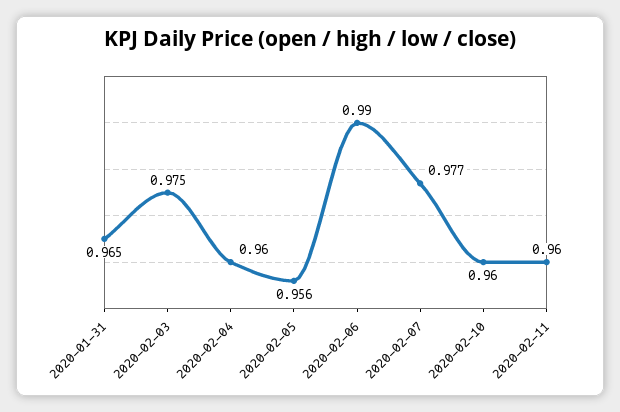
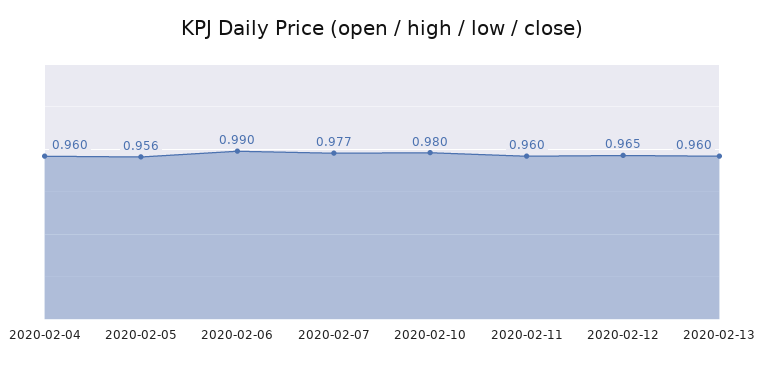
2020-01-31: 0.965 -> none
2020-02-03: 0.975 -> none
2020-02-10: 0.96 -> 0.98
2020-02-12: none -> 0.965
2020-02-13: none -> 0.96

